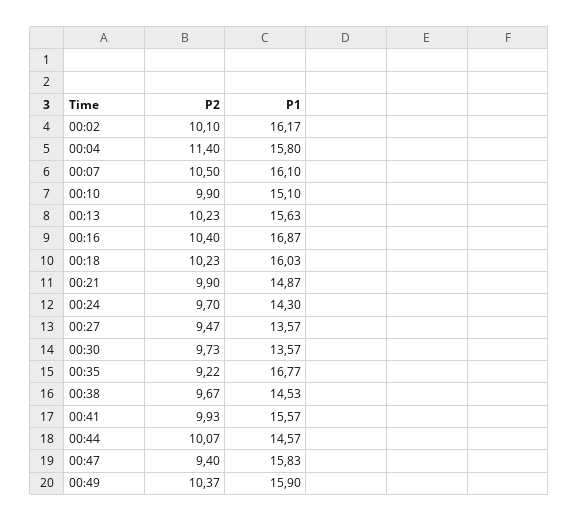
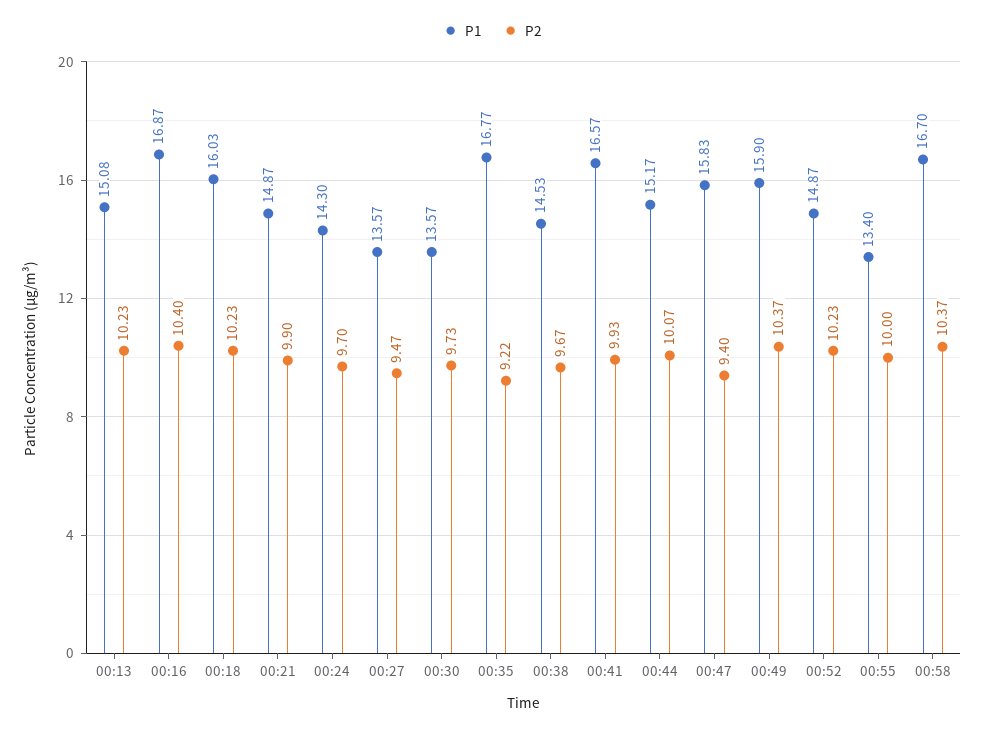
P2, 00:02: 10.1 -> none
P1, 00:02: 16.17 -> none
P2, 00:04: 11.4 -> none
P1, 00:04: 15.8 -> none
P2, 00:07: 10.5 -> none
P1, 00:07: 16.1 -> none
P2, 00:10: 9.9 -> none
P1, 00:10: 15.1 -> none
P1, 00:13: 15.63 -> 15.08
P1, 00:41: 15.57 -> 16.57
P1, 00:44: 14.57 -> 15.17
P1, 00:52: none -> 14.87
P2, 00:52: none -> 10.23
P1, 00:55: none -> 13.4
P2, 00:55: none -> 10
P1, 00:58: none -> 16.7
P2, 00:58: none -> 10.37

